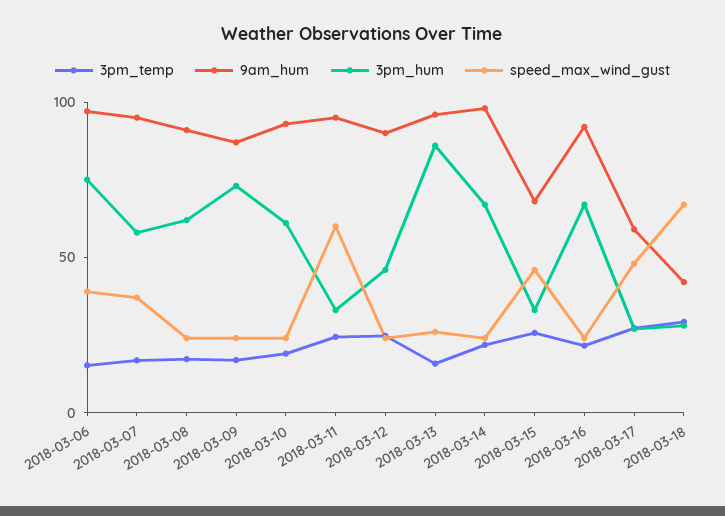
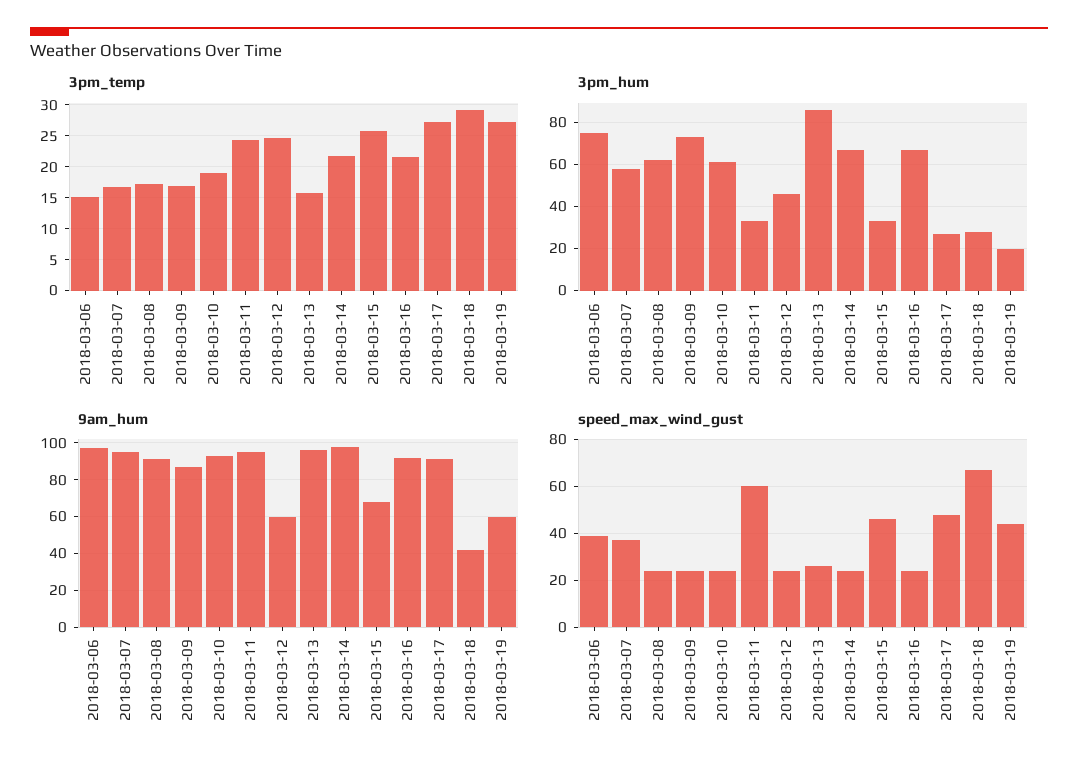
9am_hum, 2018-03-12: 90 -> 60
9am_hum, 2018-03-17: 60 -> 90
3pm_temp, 2018-03-19: none -> 27
3pm_hum, 2018-03-19: none -> 20
9am_hum, 2018-03-19: none -> 60
speed_max_wind_gust, 2018-03-19: none -> 45

